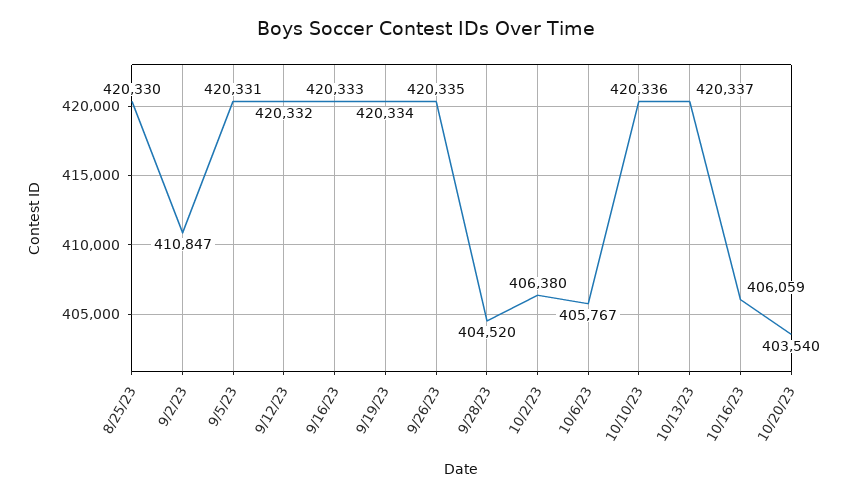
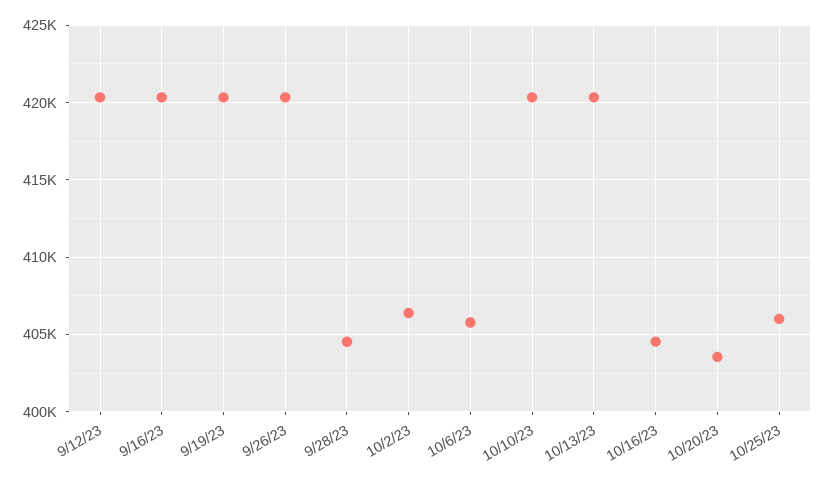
8/25/23: 420330 -> none
9/2/23: 410847 -> none
9/5/23: 420331 -> none
10/16/23: 406059 -> 404500
10/25/23: none -> 406000

